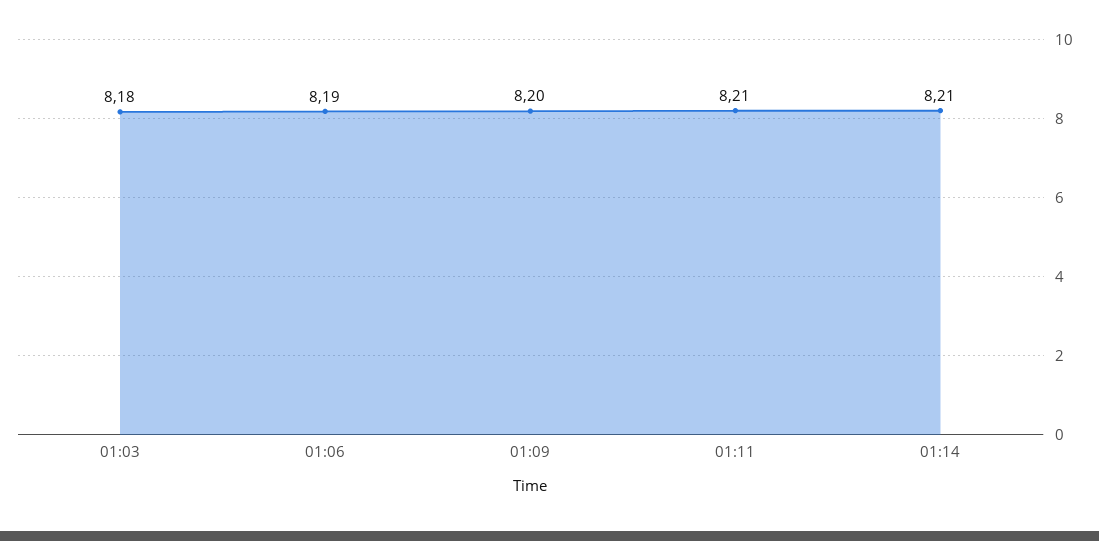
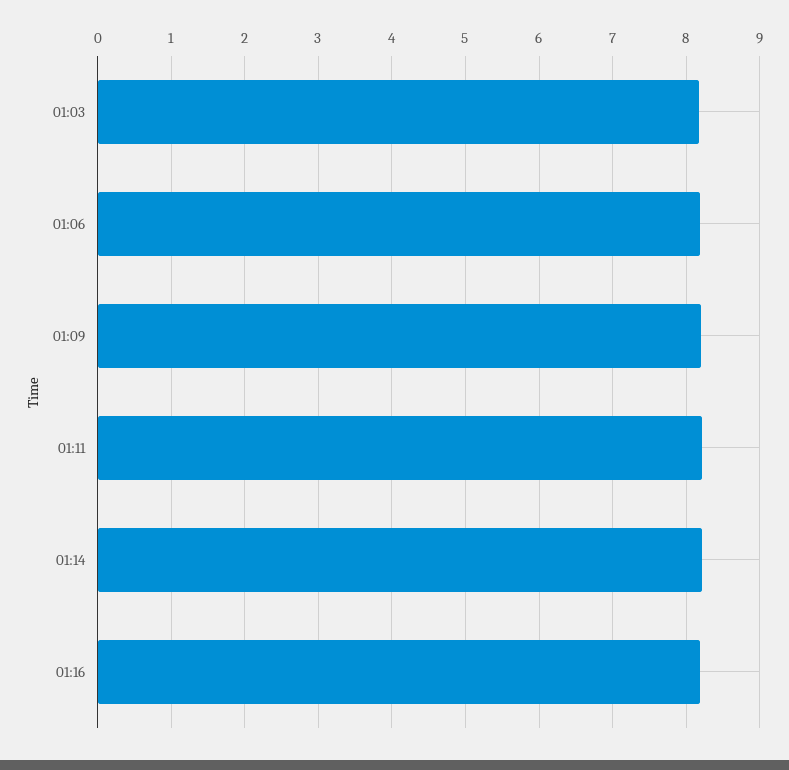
01:16: none -> 8.2

